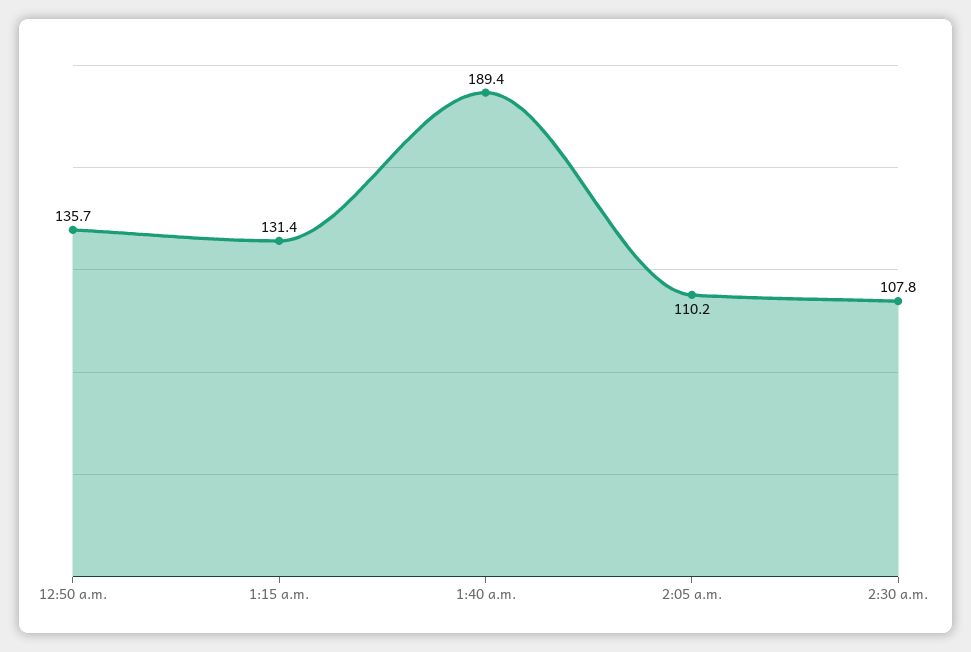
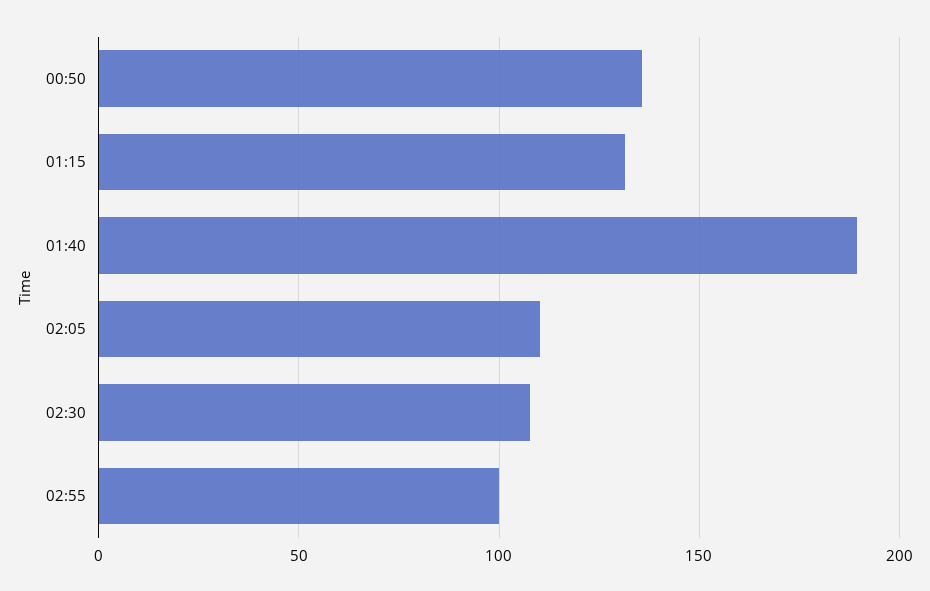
02:55: none -> 100

